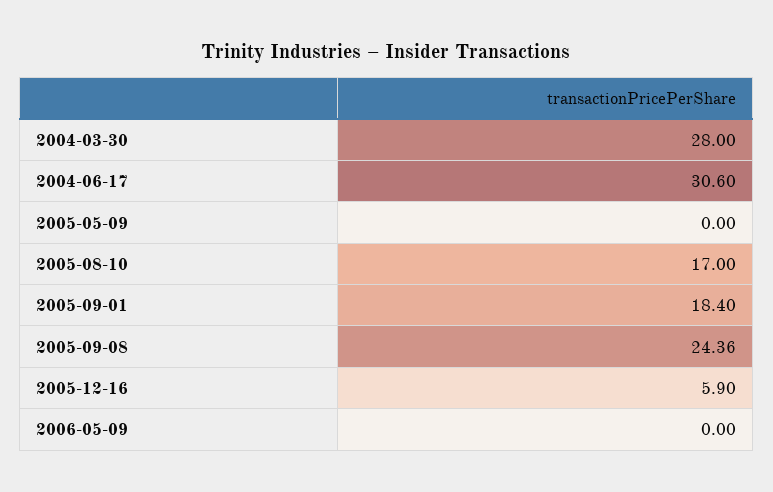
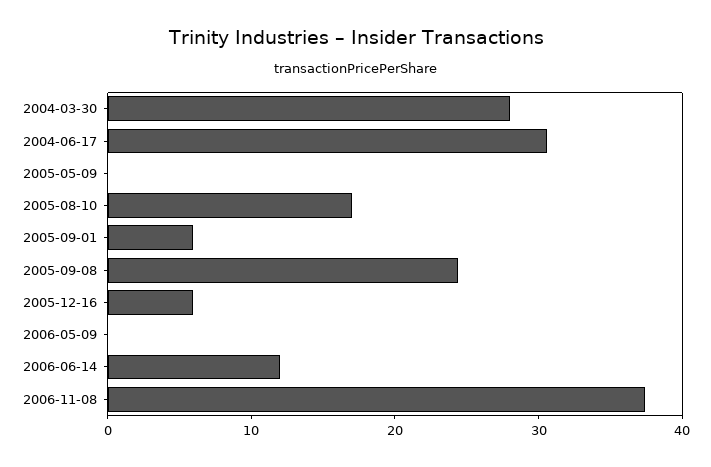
2005-09-01: 18.4 -> 6
2006-06-14: none -> 12
2006-11-08: none -> 38

